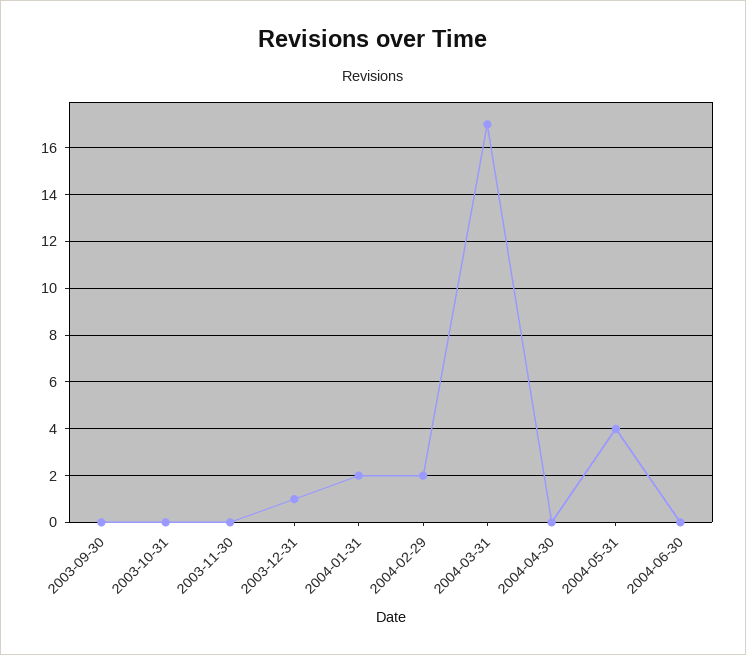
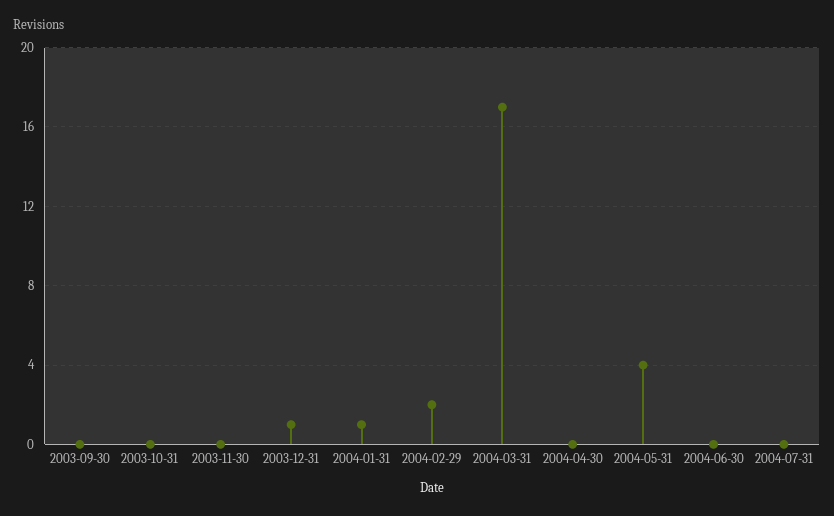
2004-01-31: 2 -> 1
2004-07-31: none -> 0

